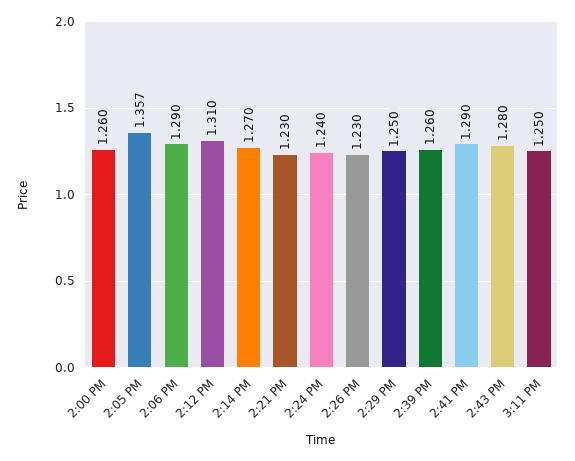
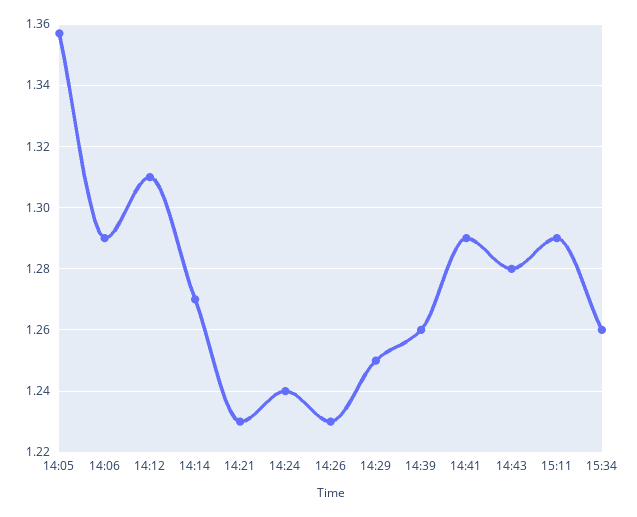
2:00 PM: 1.26 -> none
3:11 PM: 1.25 -> 1.29
15:34: none -> 1.26

